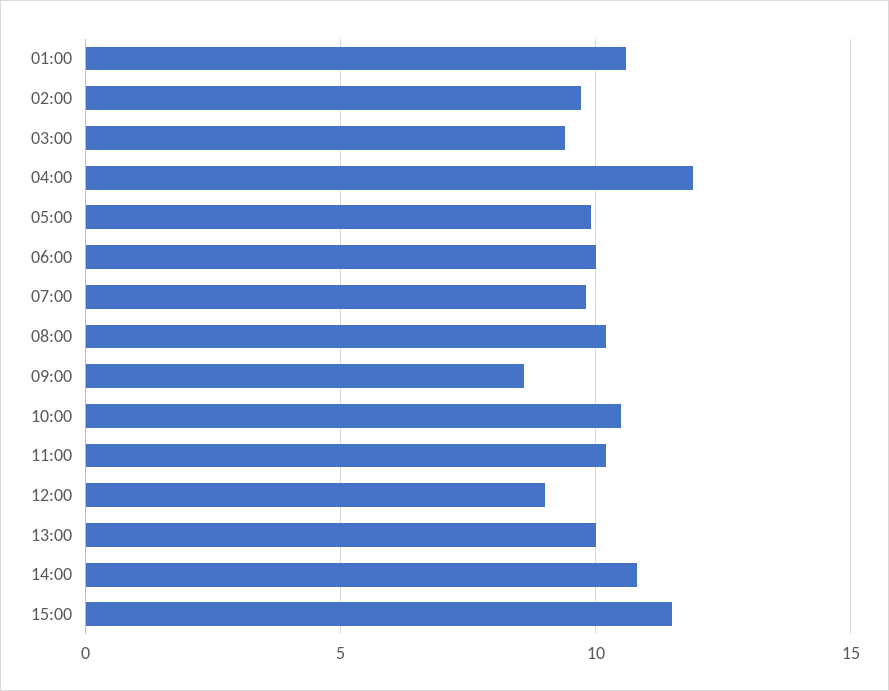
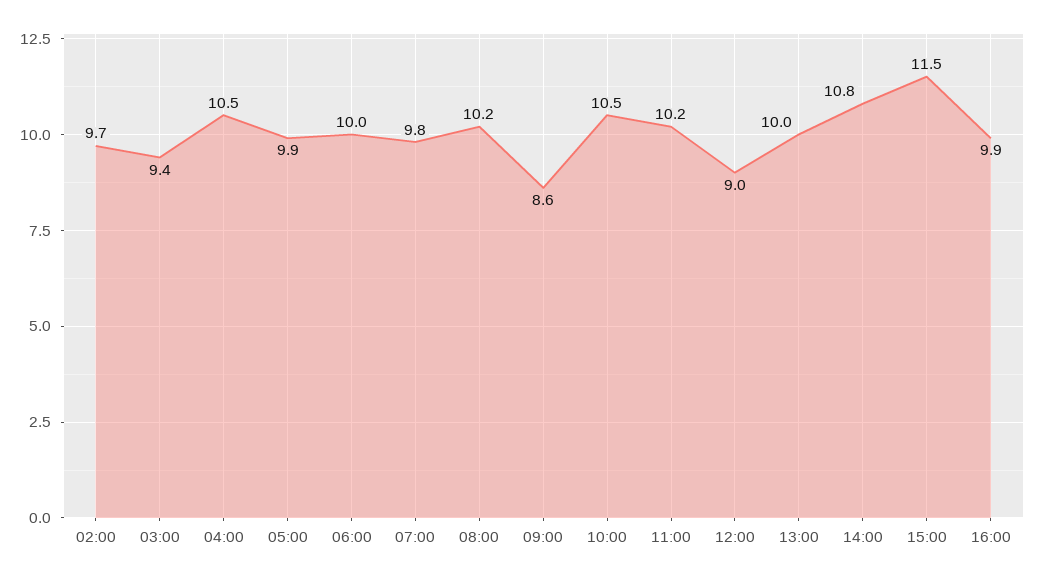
01:00: 10.5 -> none
04:00: 12 -> 10.5
16:00: none -> 9.9

